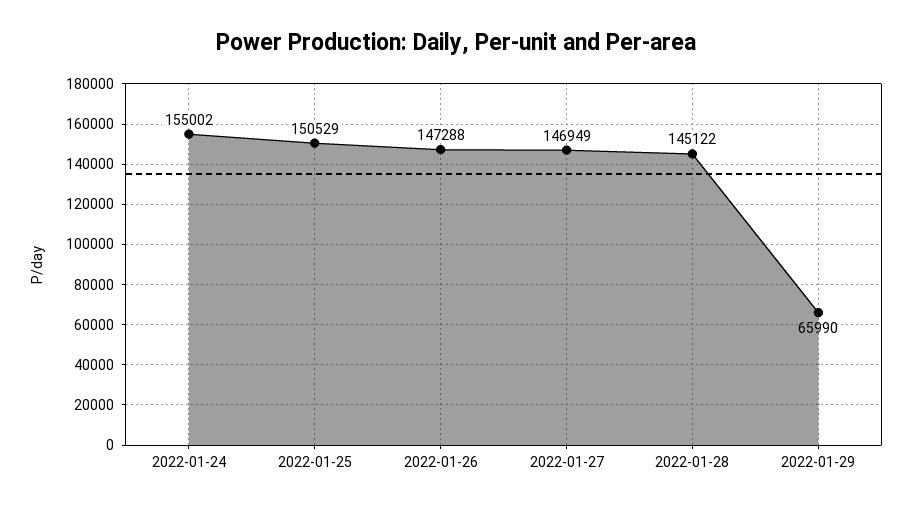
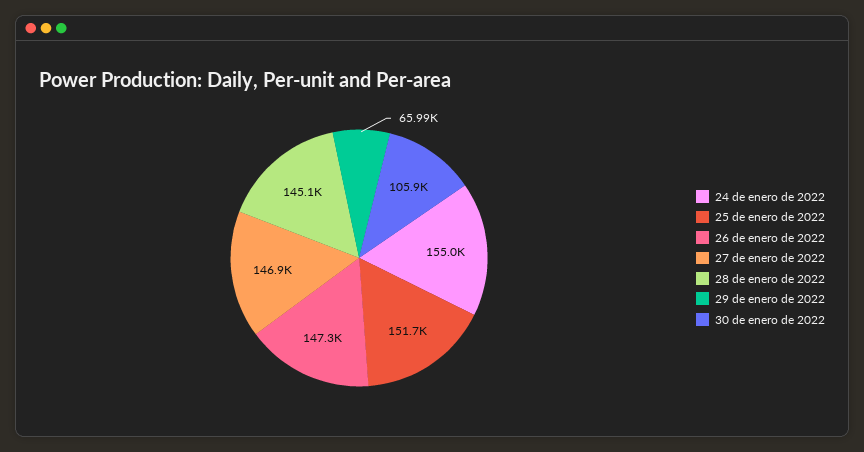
2022-01-25: 150529 -> 151700
30 de enero de 2022: none -> 105900

